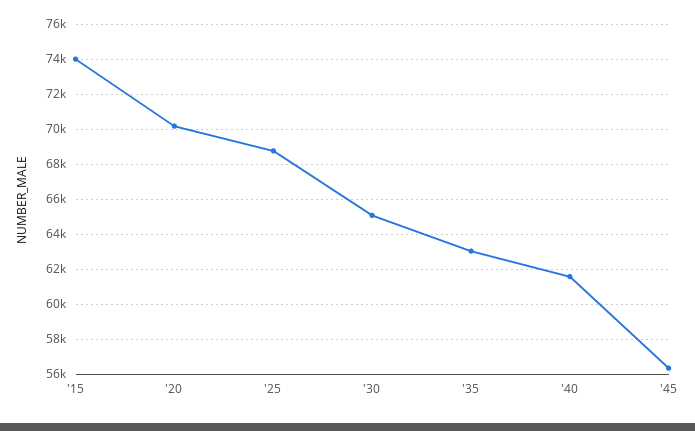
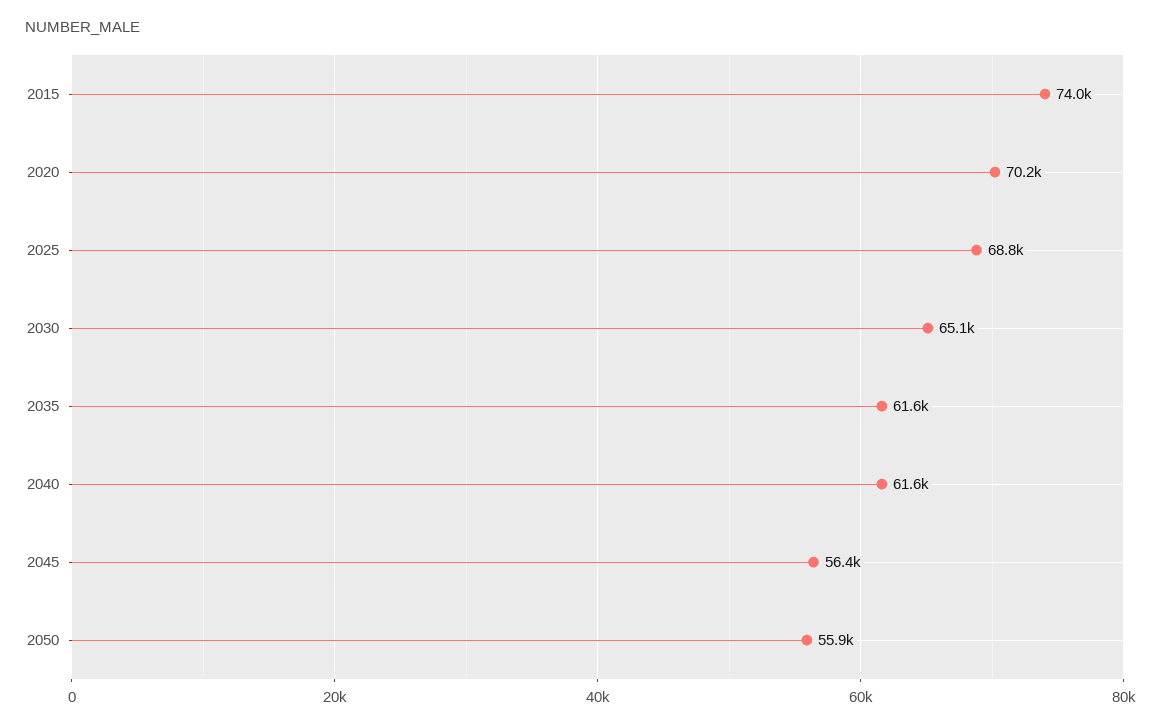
'35: 63000 -> 61600
2050: none -> 55900

